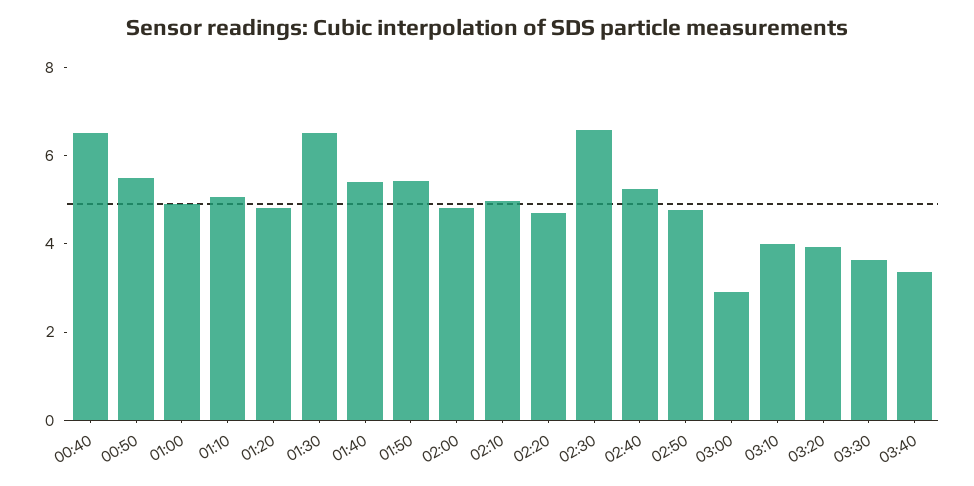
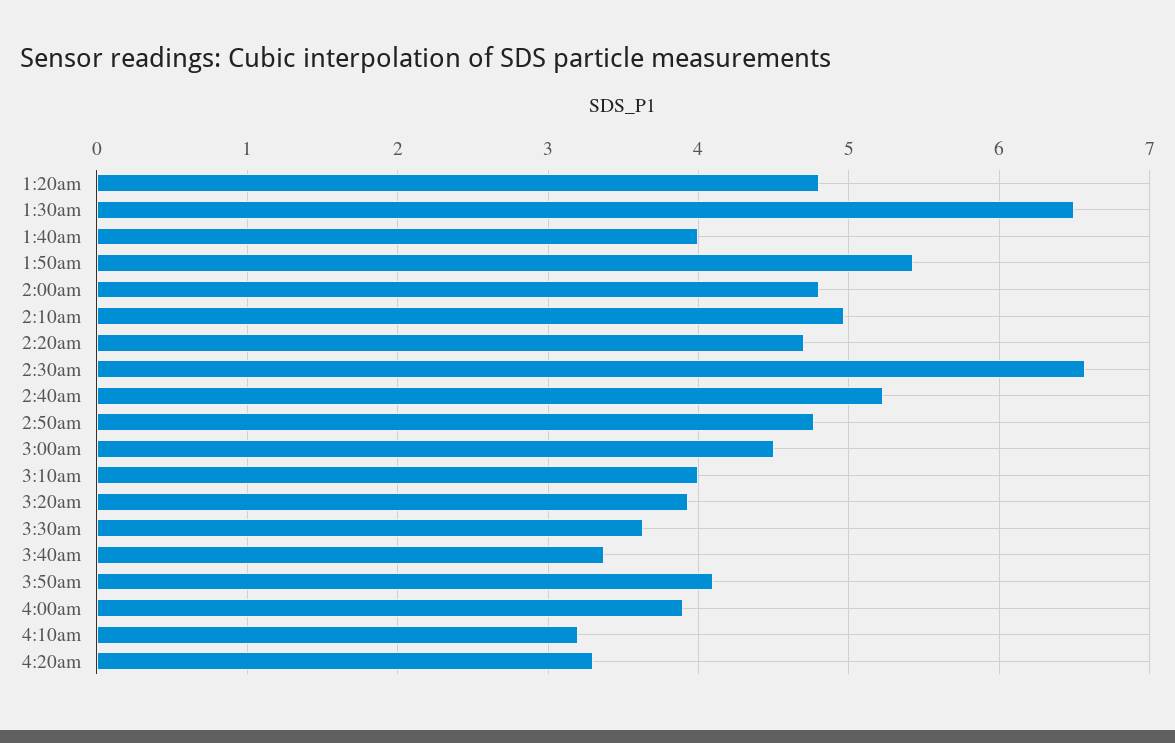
00:40: 6.5 -> none
00:50: 5.5 -> none
01:00: 5 -> none
01:10: 5 -> none
01:40: 5.5 -> 4
03:00: 3 -> 4.5
3:50am: none -> 4.1
4:00am: none -> 3.9
4:10am: none -> 3.2
4:20am: none -> 3.3

